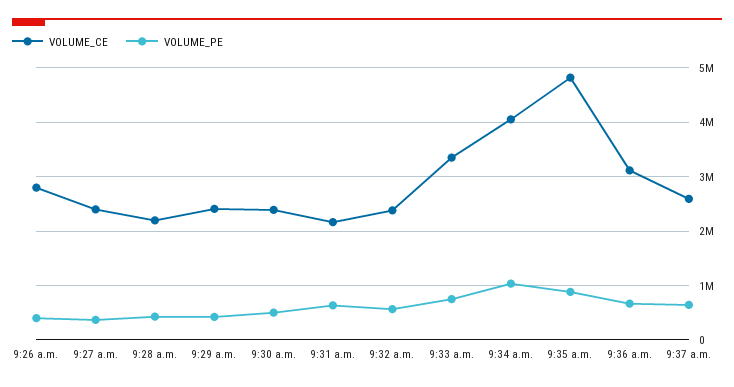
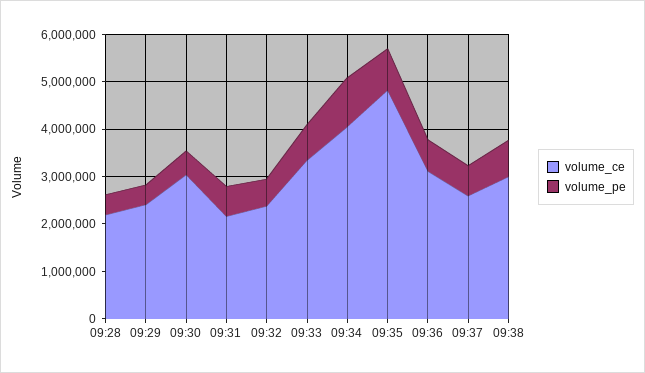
VOLUME_CE, 9:26 a.m.: 2800000 -> none
VOLUME_PE, 9:26 a.m.: 400000 -> none
VOLUME_CE, 9:27 a.m.: 2400000 -> none
VOLUME_PE, 9:27 a.m.: 400000 -> none
VOLUME_CE, 9:30 a.m.: 2400000 -> 3000000
VOLUME_CE, 09:38: none -> 3000000
VOLUME_PE, 09:38: none -> 800000

